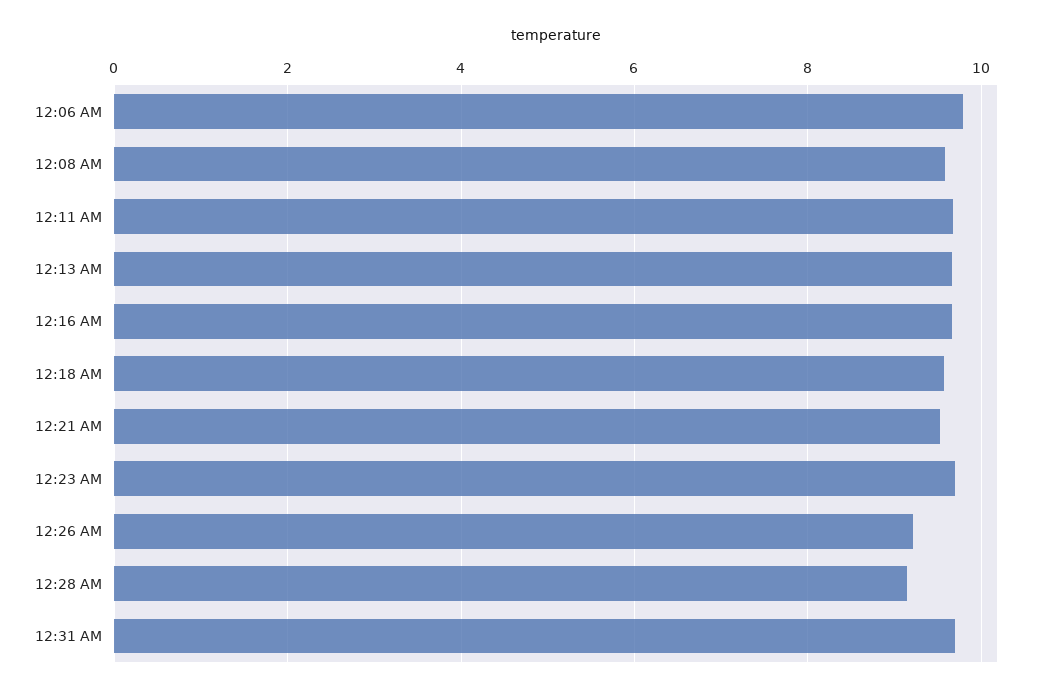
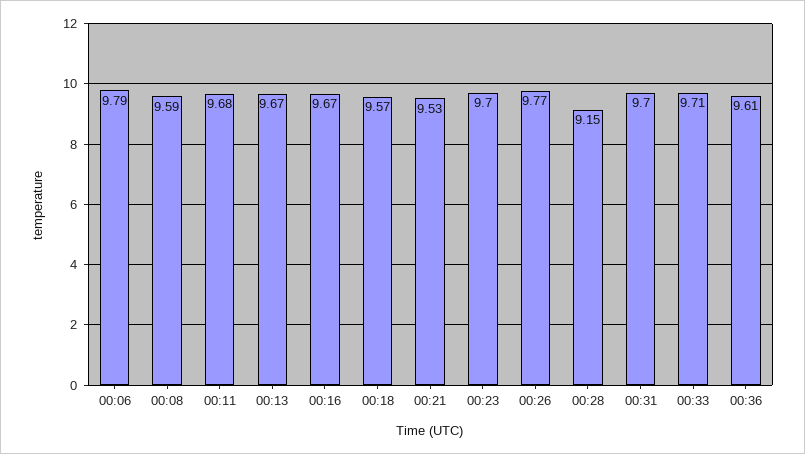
12:26 AM: 9.2 -> 9.77
00:33: none -> 9.71
00:36: none -> 9.61

